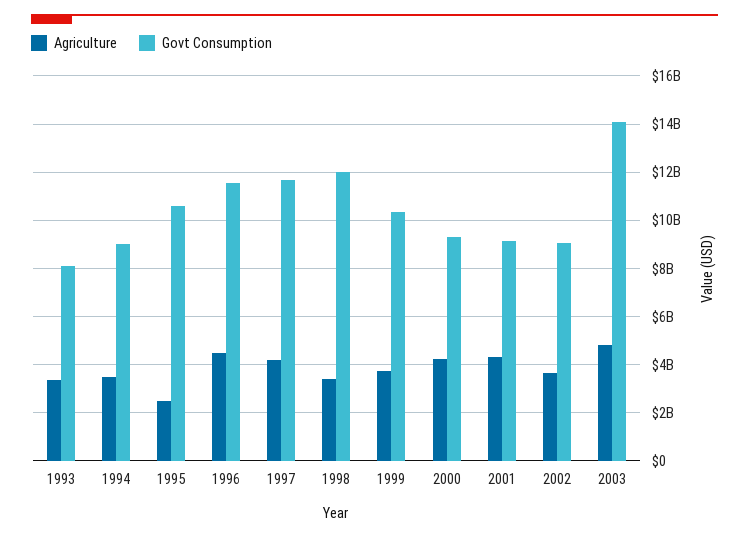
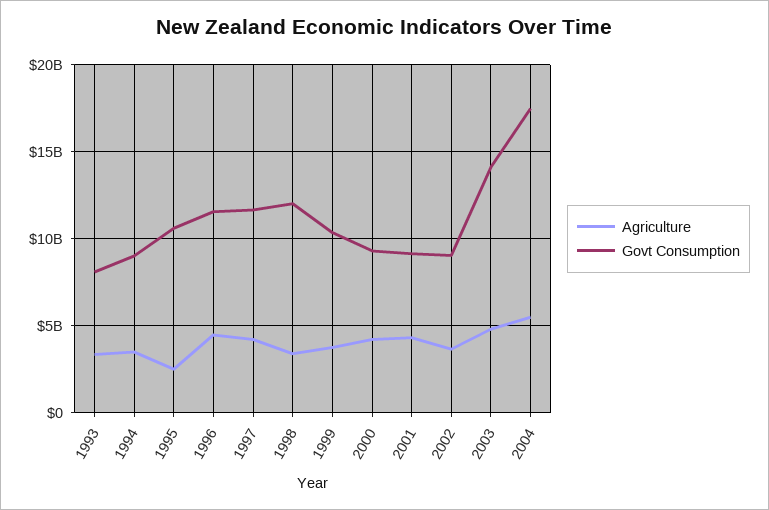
Agriculture, 2004: none -> 5500000000
Govt Consumption, 2004: none -> 17500000000

